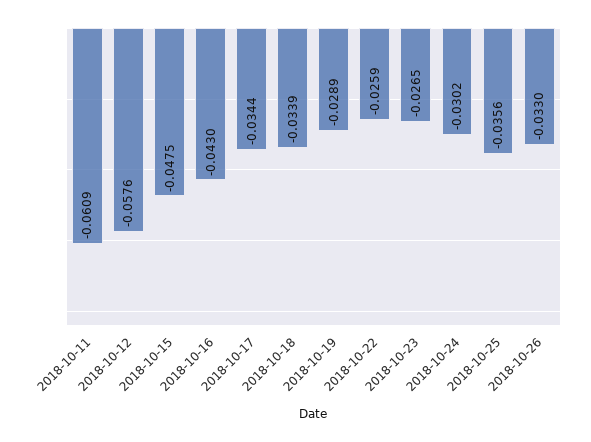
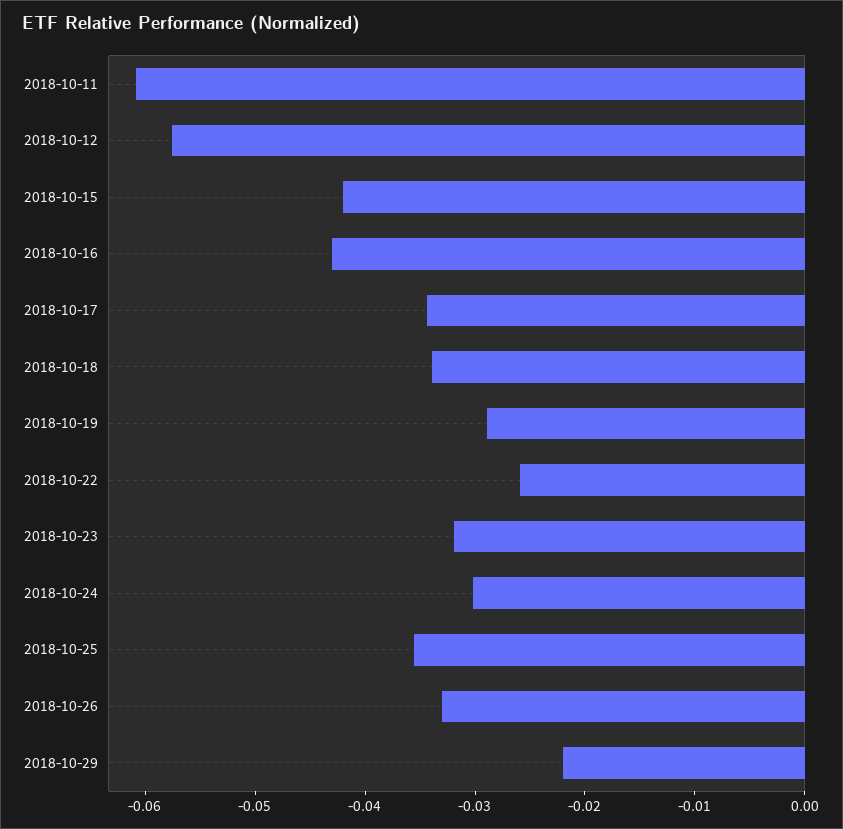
2018-10-15: -0.0475 -> -0.042
2018-10-23: -0.0265 -> -0.032
2018-10-29: none -> -0.022

